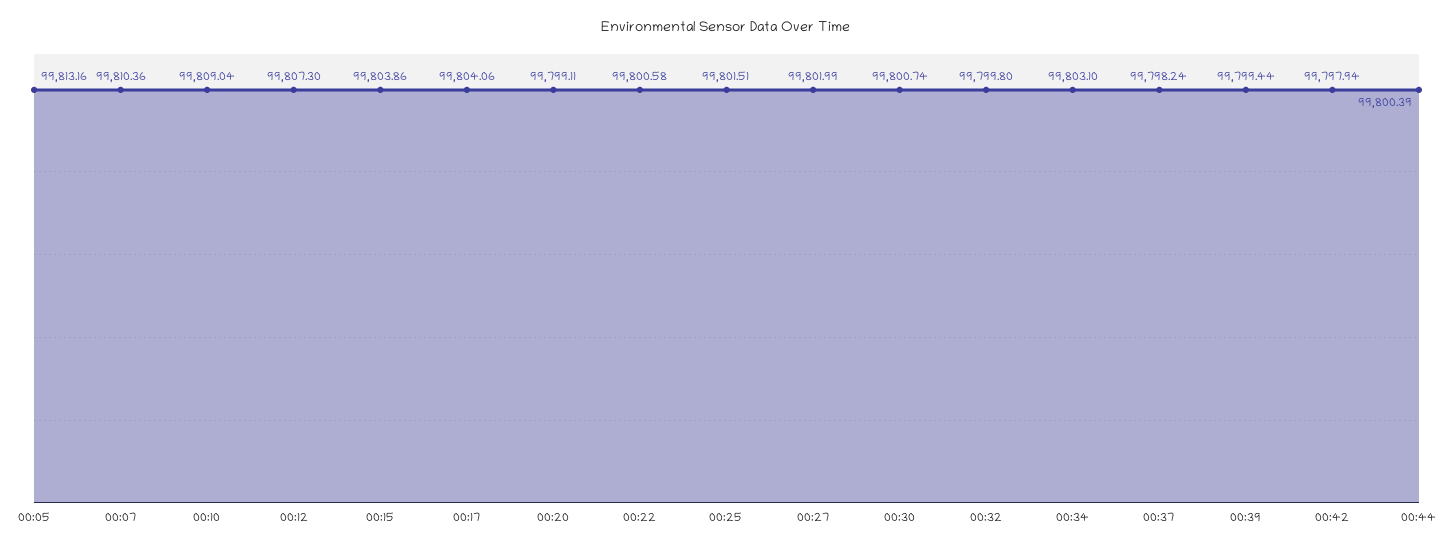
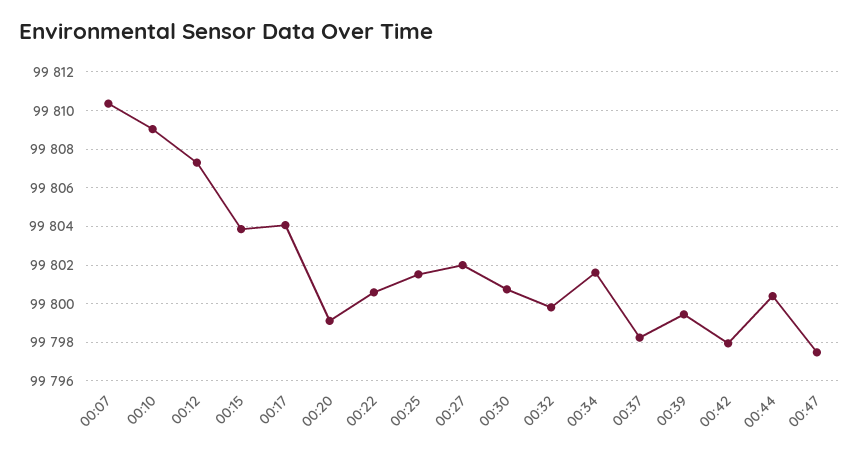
00:05: 99813.16 -> none
00:34: 99803.1 -> 99801.5
00:47: none -> 99797.5

